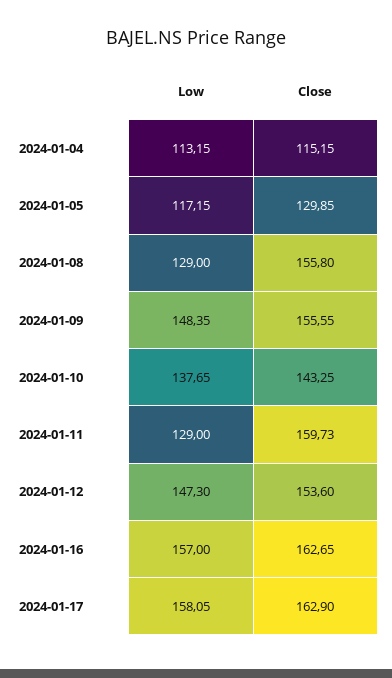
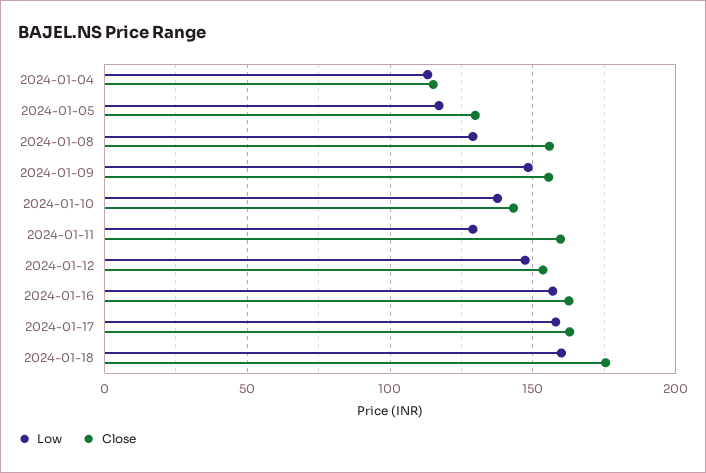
Low, 2024-01-18: none -> 160
Close, 2024-01-18: none -> 175

